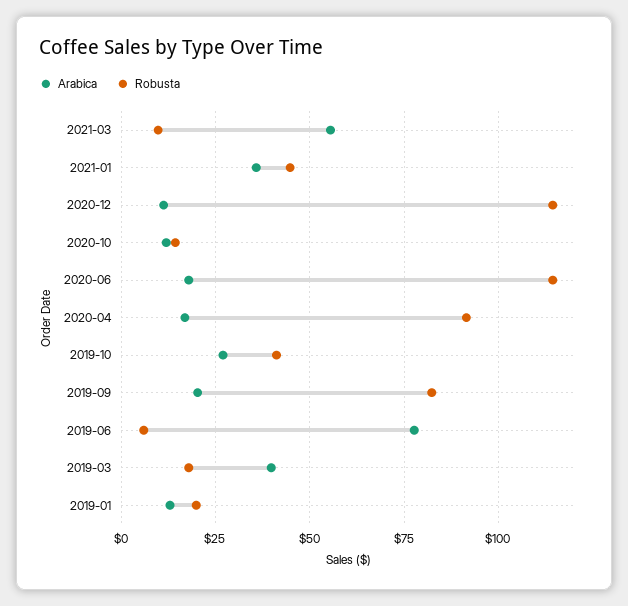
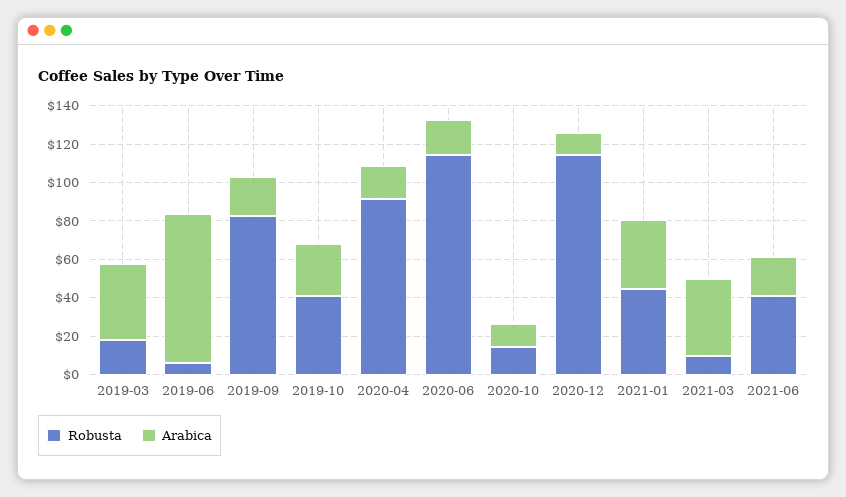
Arabica, 2021-03: 55 -> 40
Arabica, 2019-01: 12.5 -> none
Robusta, 2019-01: 20 -> none
Robusta, 2021-06: none -> 40
Arabica, 2021-06: none -> 20

